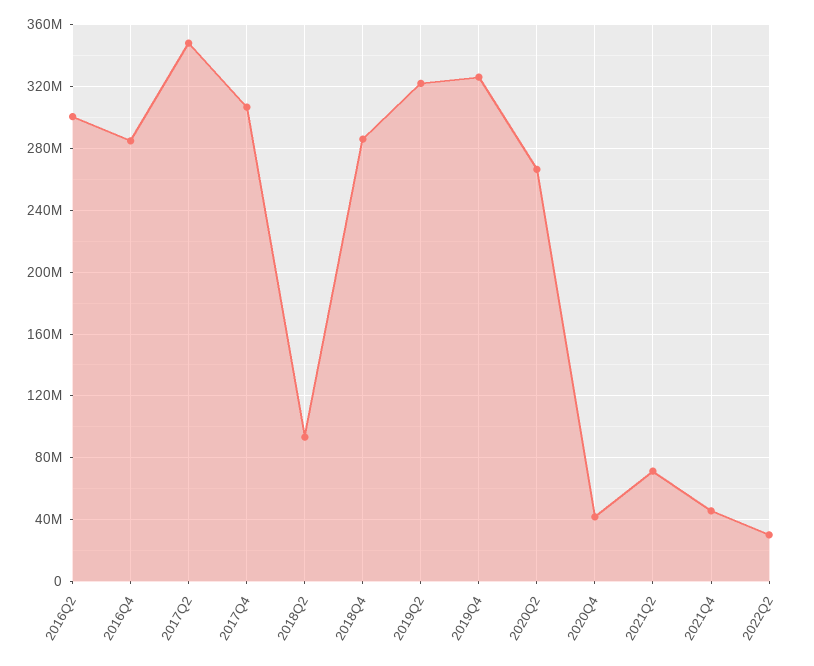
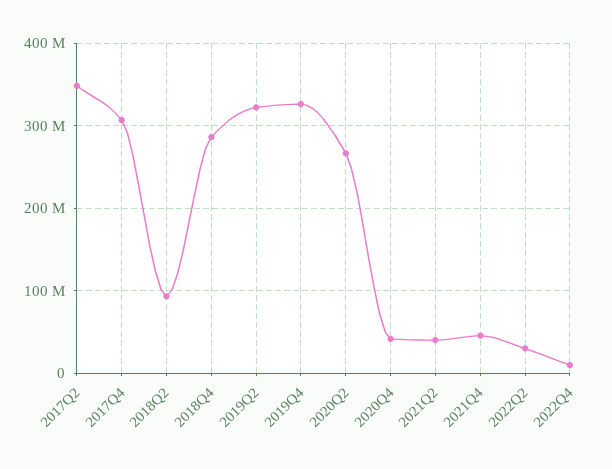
2016Q2: 300000000 -> none
2016Q4: 285000000 -> none
2021Q2: 70000000 -> 40000000
2022Q4: none -> 10000000

